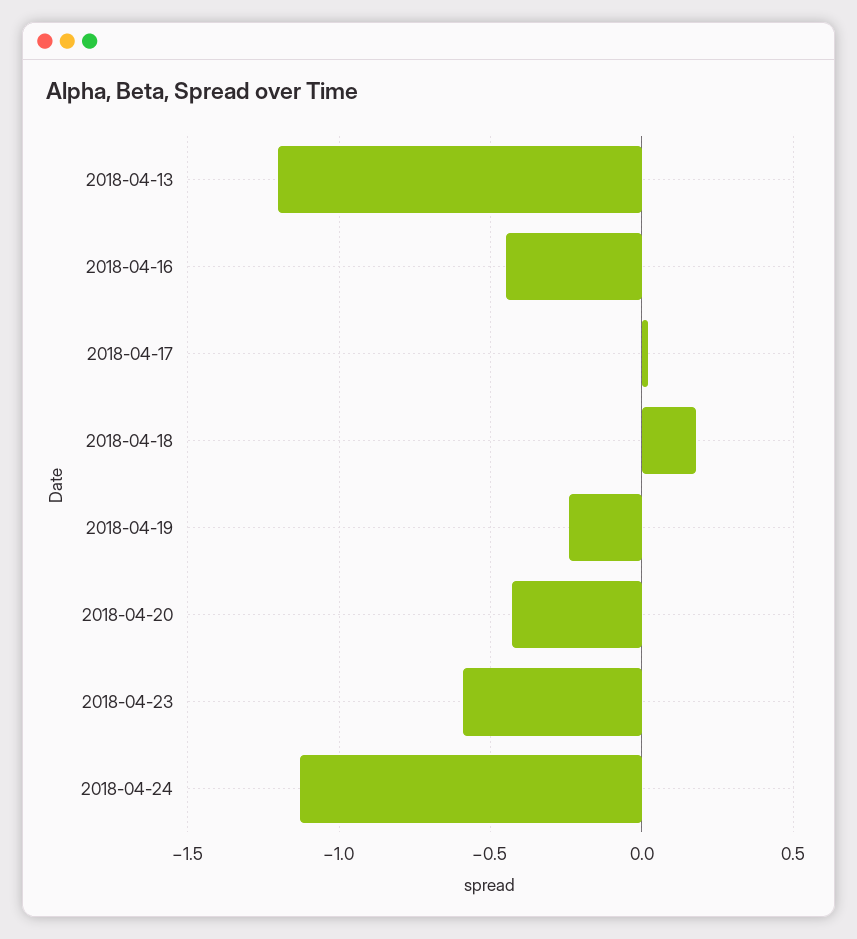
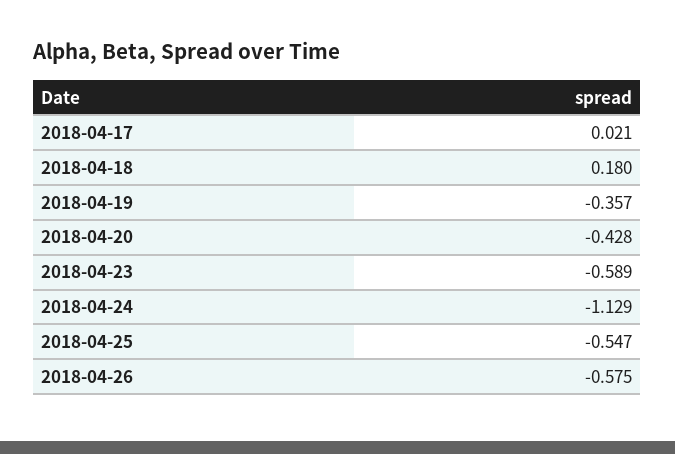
2018-04-13: -1.2 -> none
2018-04-16: -0.45 -> none
2018-04-19: -0.25 -> -0.357
2018-04-25: none -> -0.547
2018-04-26: none -> -0.575

